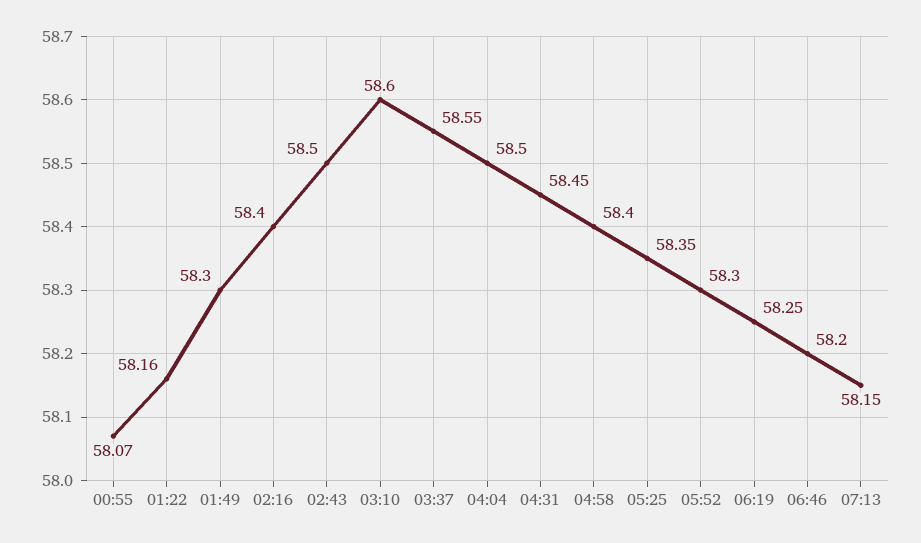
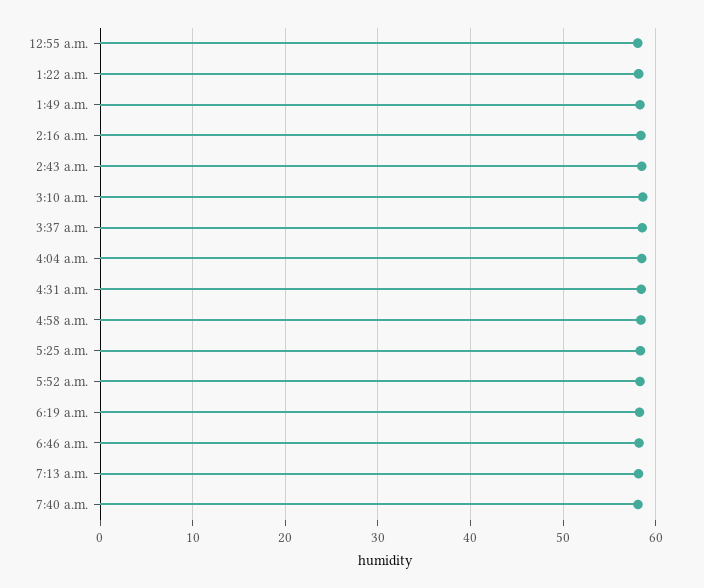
7:40 a.m.: none -> 58

